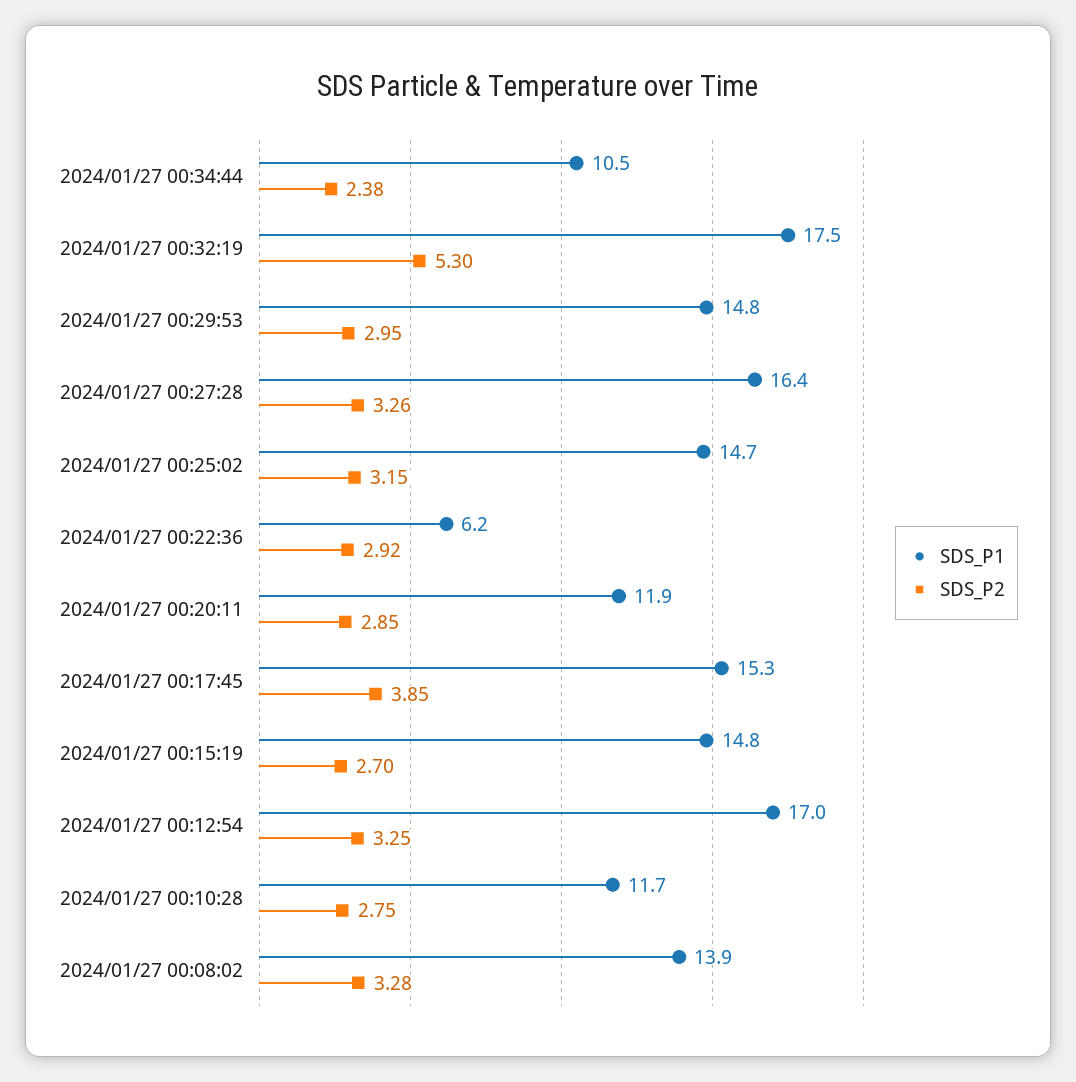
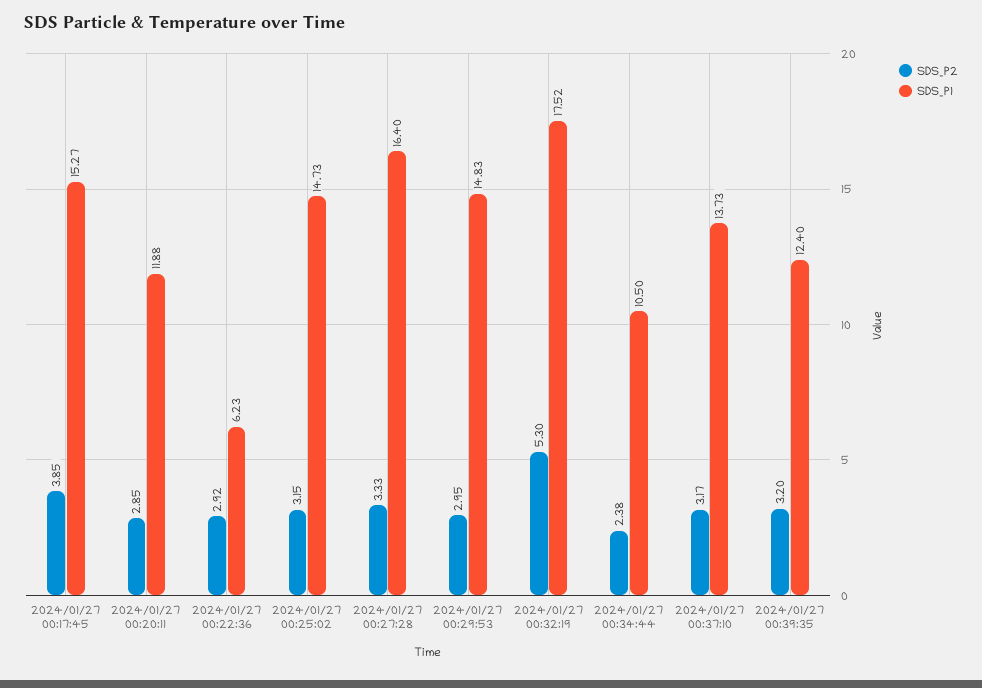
SDS_P2, 2024/01/27 00:27:28: 3.26 -> 3.33
SDS_P1, 2024/01/27 00:15:19: 14.8 -> none
SDS_P2, 2024/01/27 00:15:19: 2.7 -> none
SDS_P1, 2024/01/27 00:12:54: 17 -> none
SDS_P2, 2024/01/27 00:12:54: 3.25 -> none
SDS_P1, 2024/01/27 00:10:28: 11.7 -> none
SDS_P2, 2024/01/27 00:10:28: 2.75 -> none
SDS_P1, 2024/01/27 00:08:02: 13.9 -> none
SDS_P2, 2024/01/27 00:08:02: 3.28 -> none
SDS_P2, 2024/01/27 00:37:10: none -> 3.17
SDS_P1, 2024/01/27 00:37:10: none -> 13.73
SDS_P2, 2024/01/27 00:39:35: none -> 3.2
SDS_P1, 2024/01/27 00:39:35: none -> 12.4

